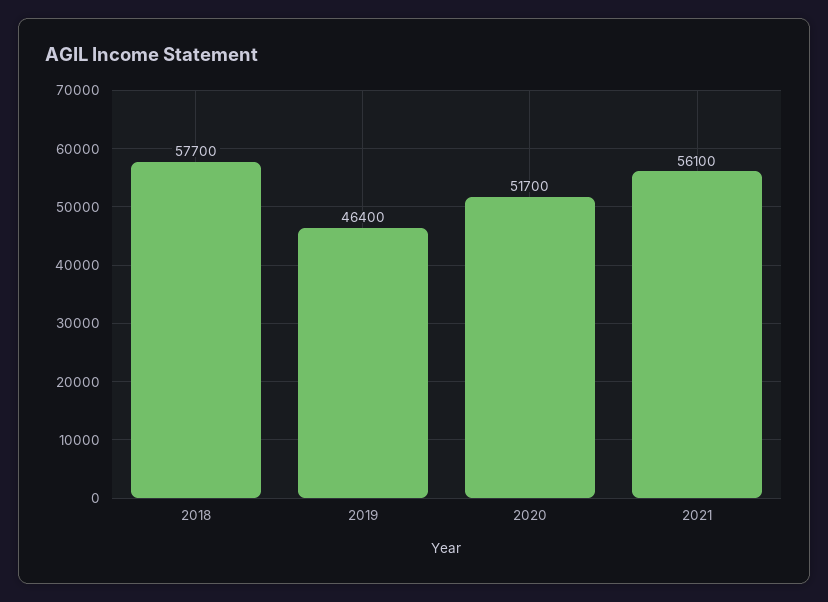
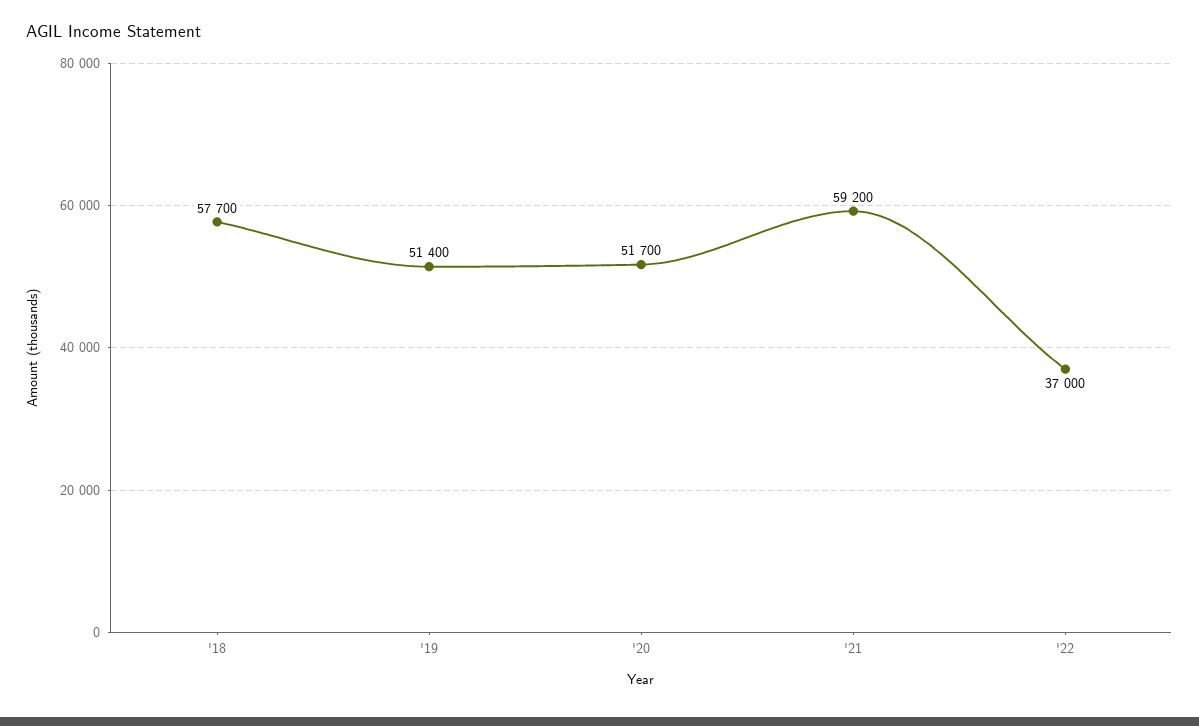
2019: 46400 -> 51400
2021: 56100 -> 59200
'22: none -> 37000

